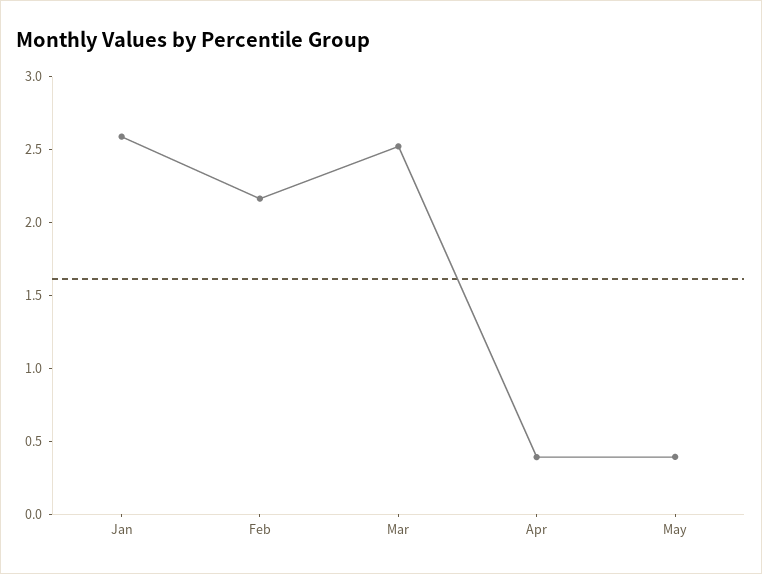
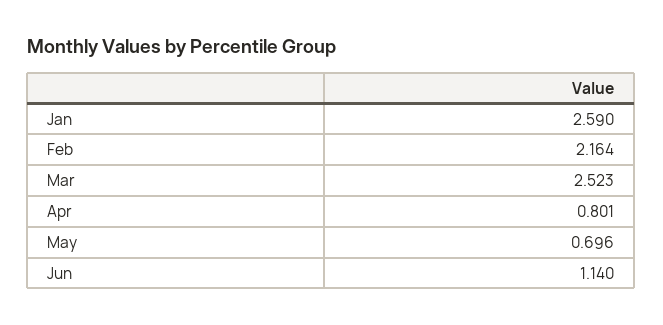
Apr: 0.4 -> 0.801
May: 0.4 -> 0.696
Jun: none -> 1.14

